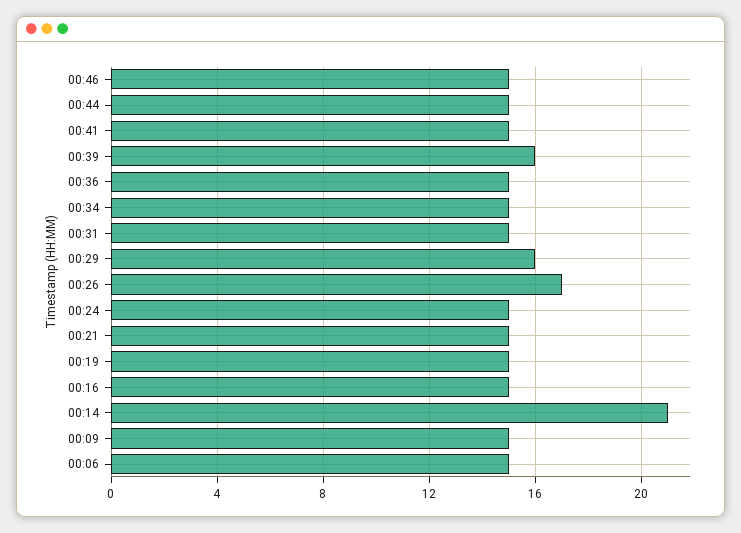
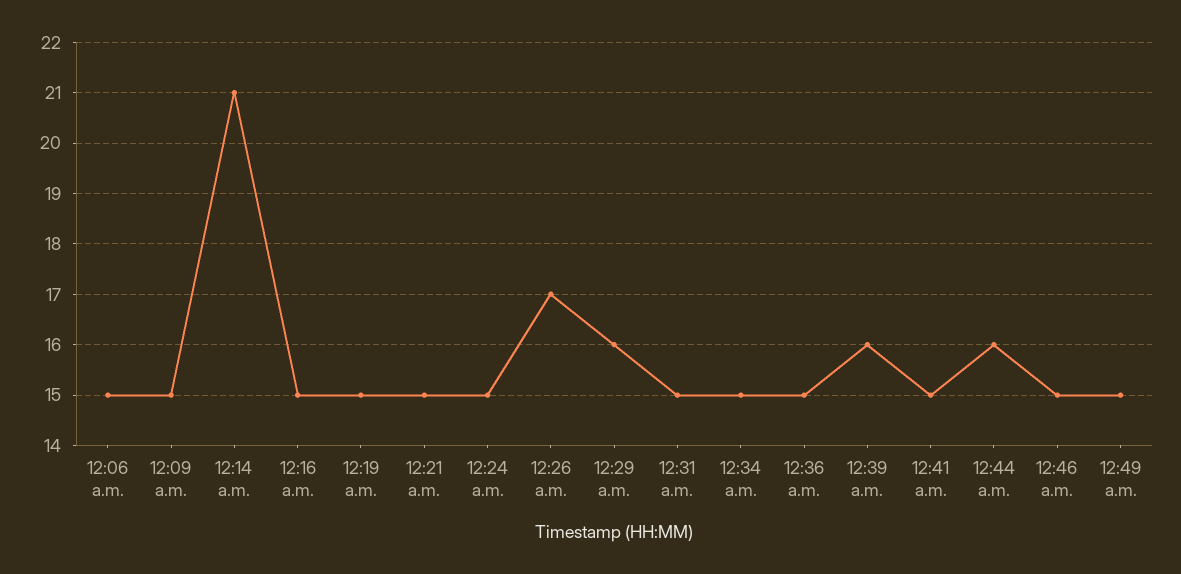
00:44: 15 -> 16
12:49 a.m.: none -> 15

